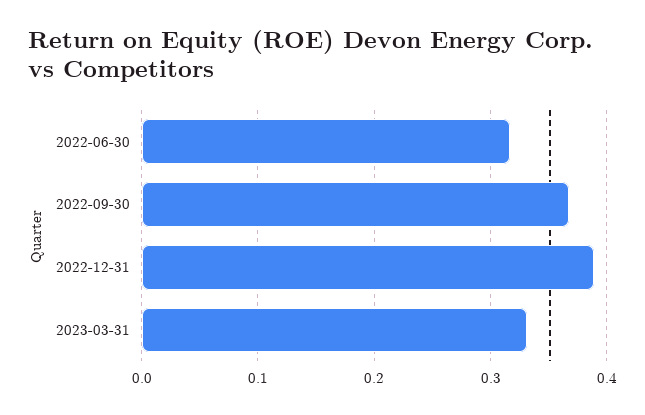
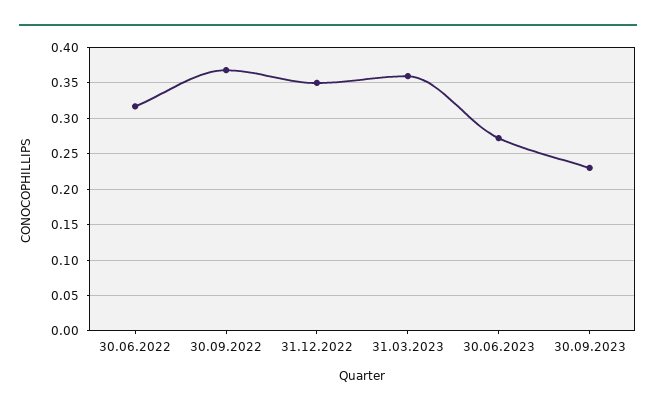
2022-12-31: 0.39 -> 0.35
2023-03-31: 0.33 -> 0.36
30.06.2023: none -> 0.27
30.09.2023: none -> 0.23

